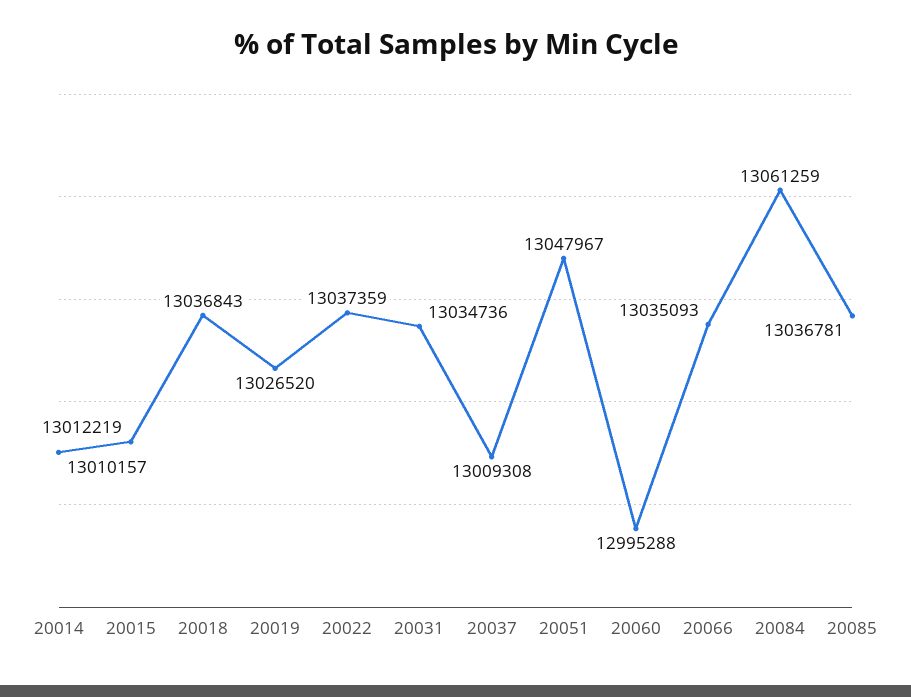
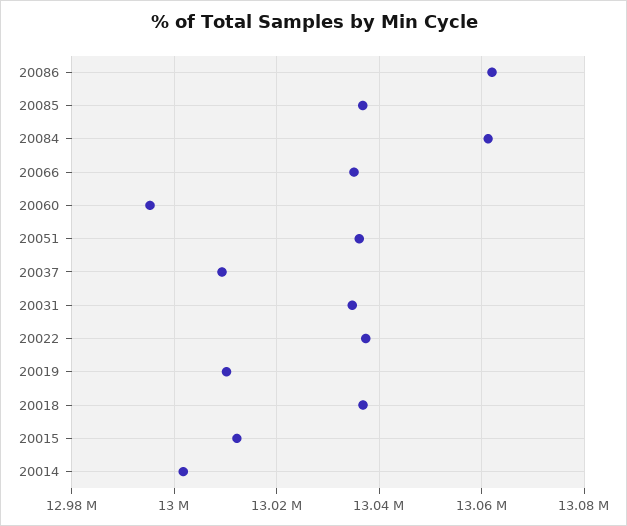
20014: 13010157 -> 13002000
20019: 13026520 -> 13010000
20051: 13047967 -> 13036000
20086: none -> 13062000

